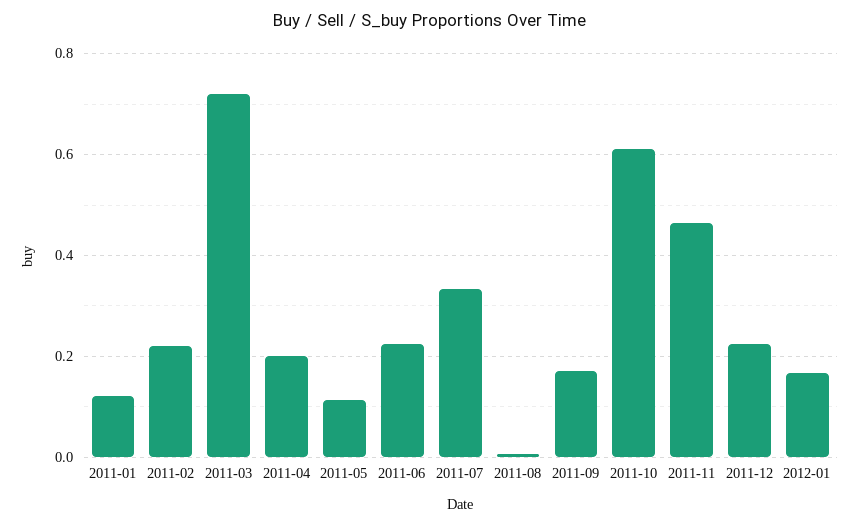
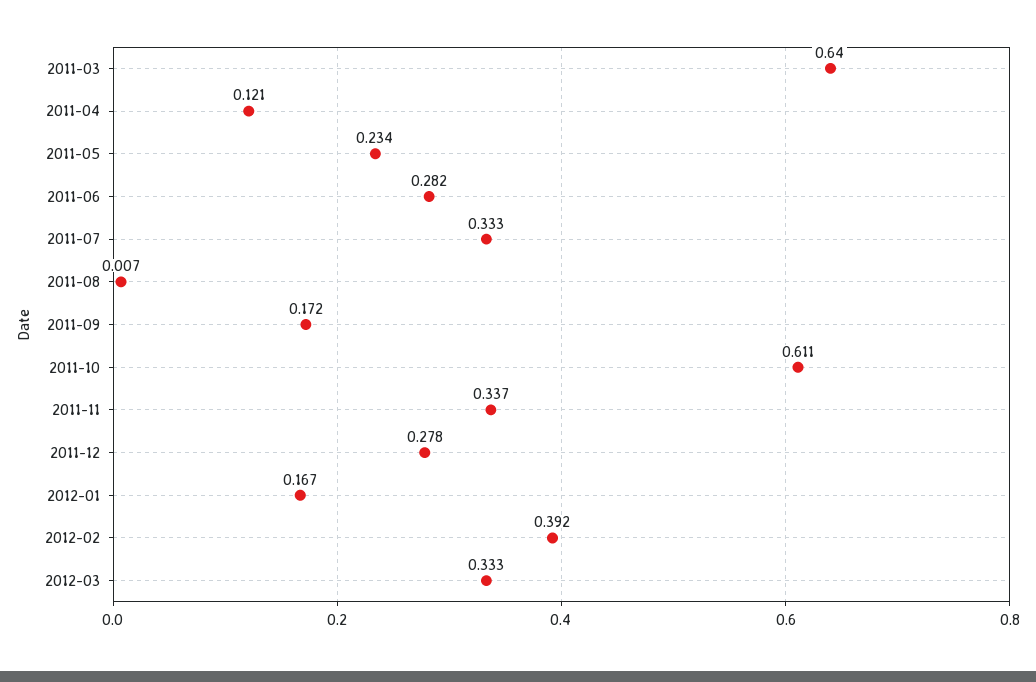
2011-01: 0.12 -> none
2011-02: 0.22 -> none
2011-03: 0.72 -> 0.64
2011-04: 0.2 -> 0.121
2011-05: 0.12 -> 0.234
2011-06: 0.22 -> 0.282
2011-11: 0.46 -> 0.337
2011-12: 0.22 -> 0.278
2012-02: none -> 0.392
2012-03: none -> 0.333

